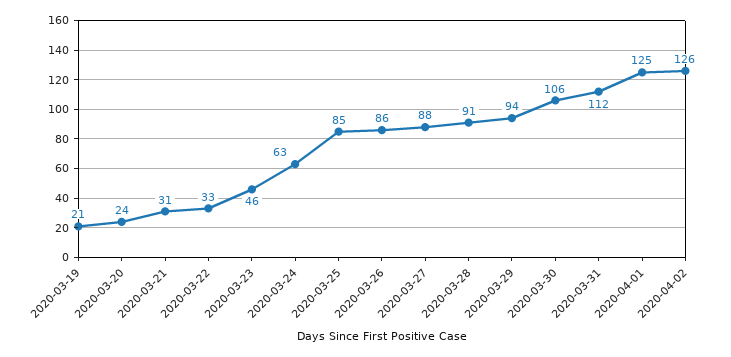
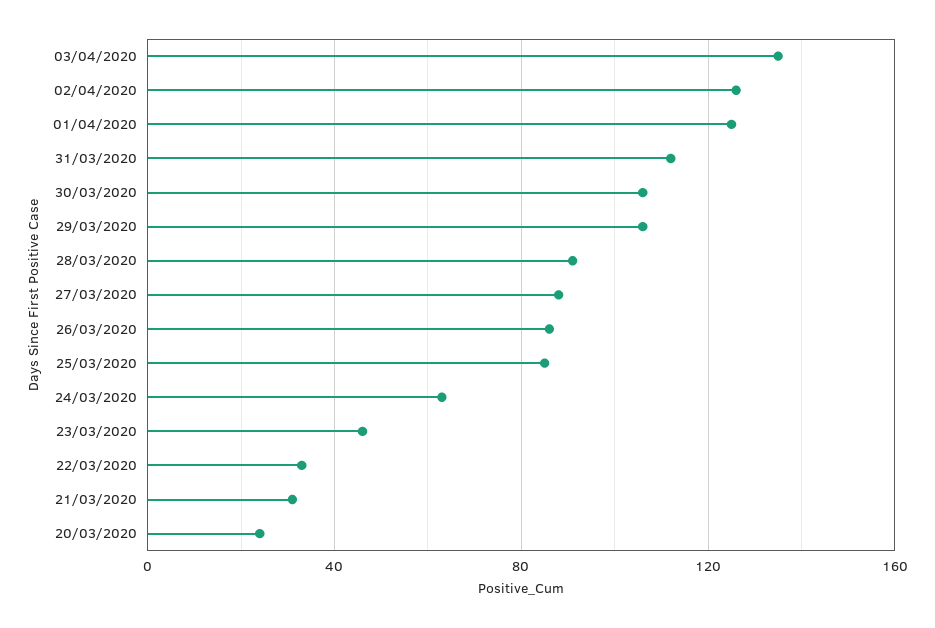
2020-03-19: 21 -> none
2020-03-29: 94 -> 105
03/04/2020: none -> 135

